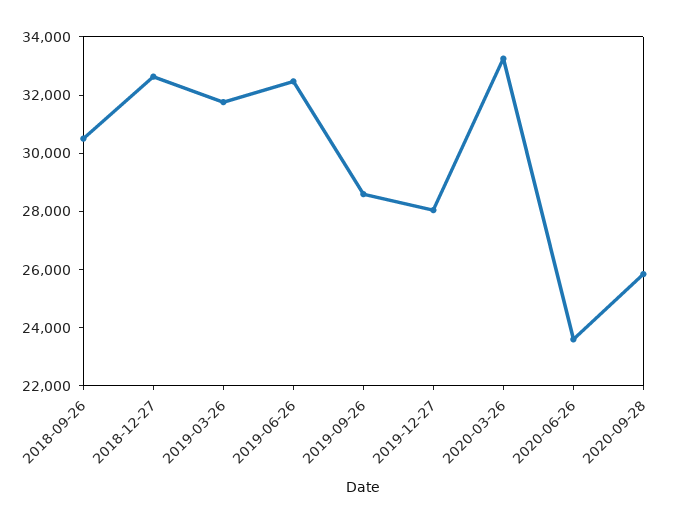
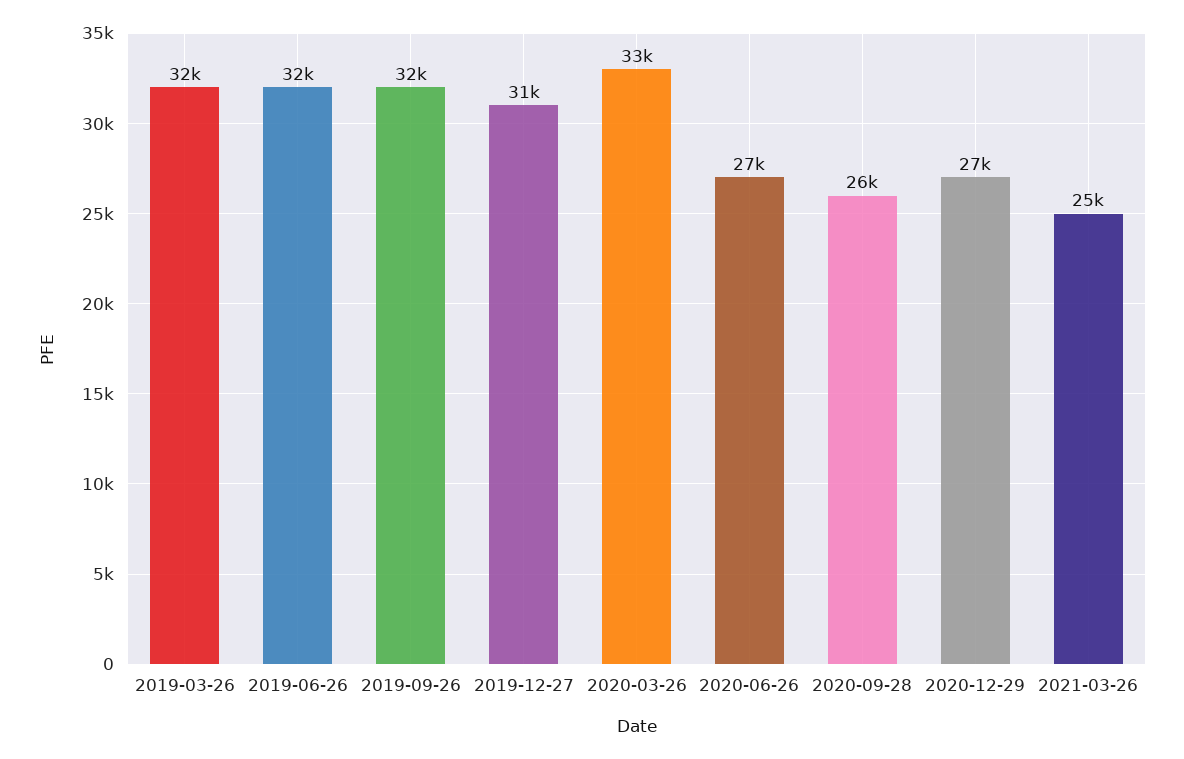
2018-09-26: 30500 -> none
2018-12-27: 32500 -> none
2019-09-26: 28500 -> 32000
2019-12-27: 28000 -> 31000
2020-06-26: 23500 -> 27000
2020-12-29: none -> 27000
2021-03-26: none -> 25000

